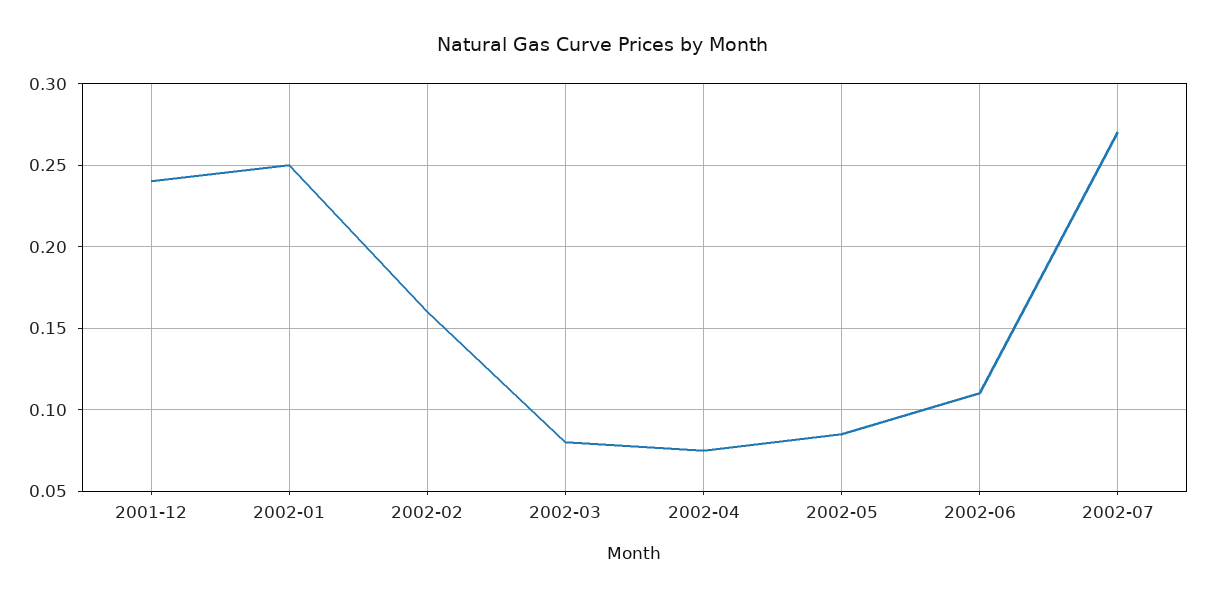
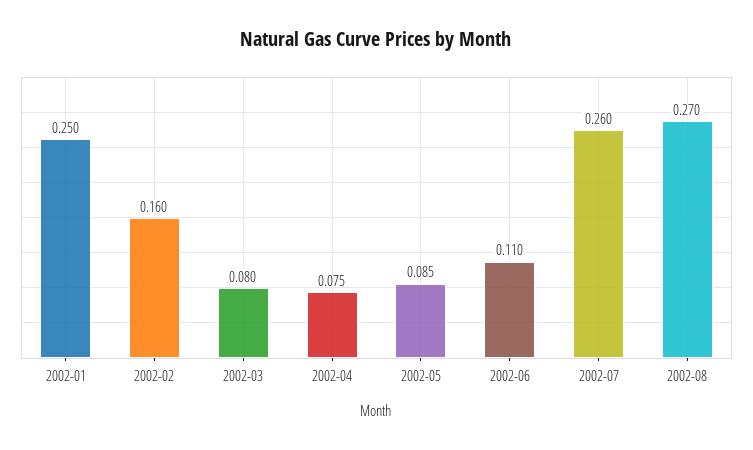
2001-12: 0.24 -> none
2002-07: 0.27 -> 0.26
2002-08: none -> 0.27

